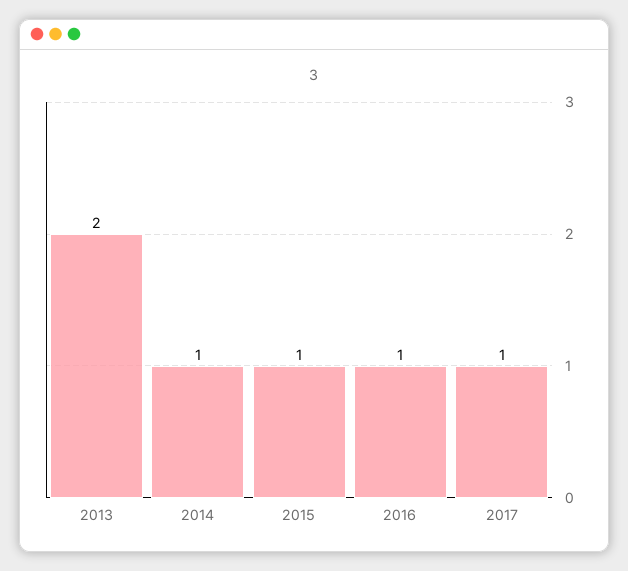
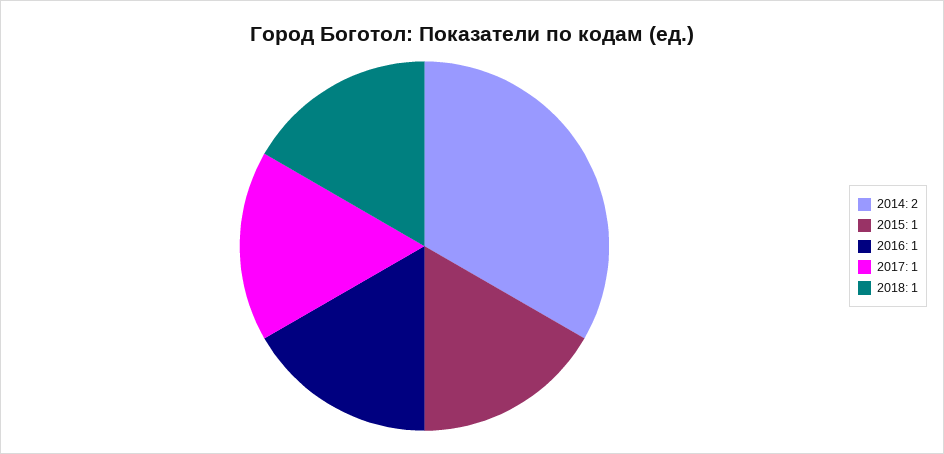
2013: 2 -> none
2014: 1 -> 2
2018: none -> 1

